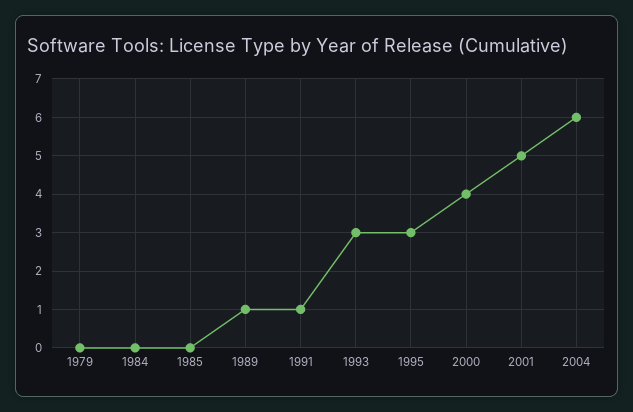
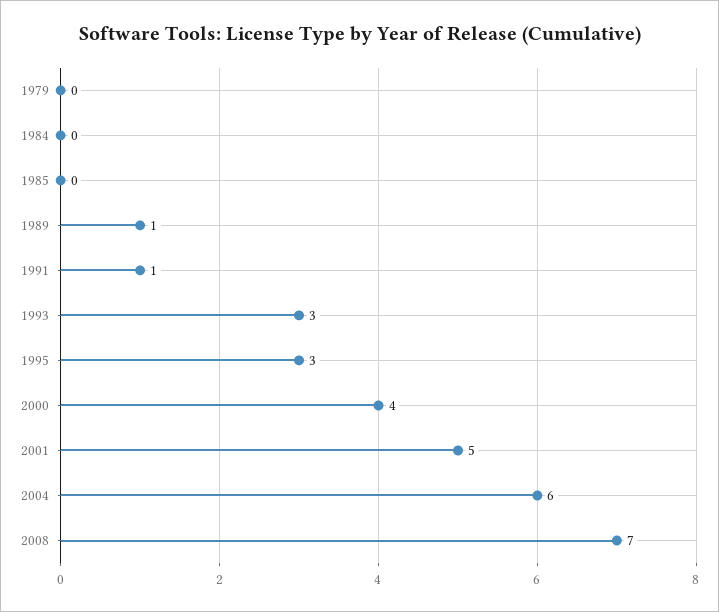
2008: none -> 7

